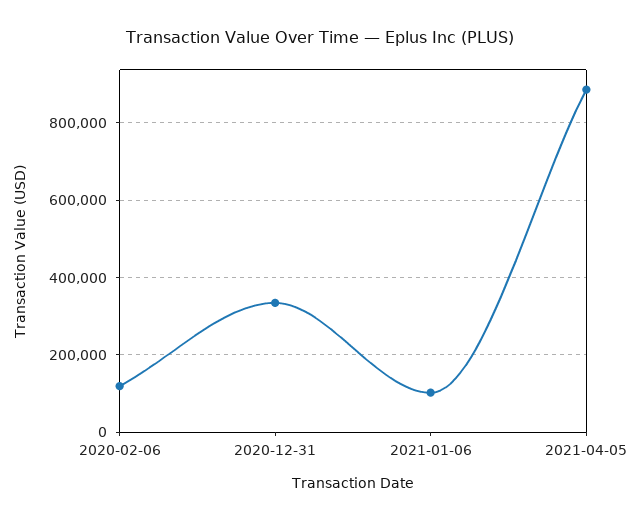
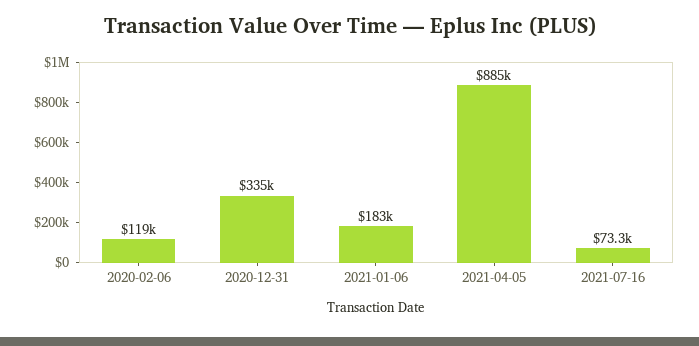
2021-01-06: 100000 -> 183000
2021-07-16: none -> 73300

